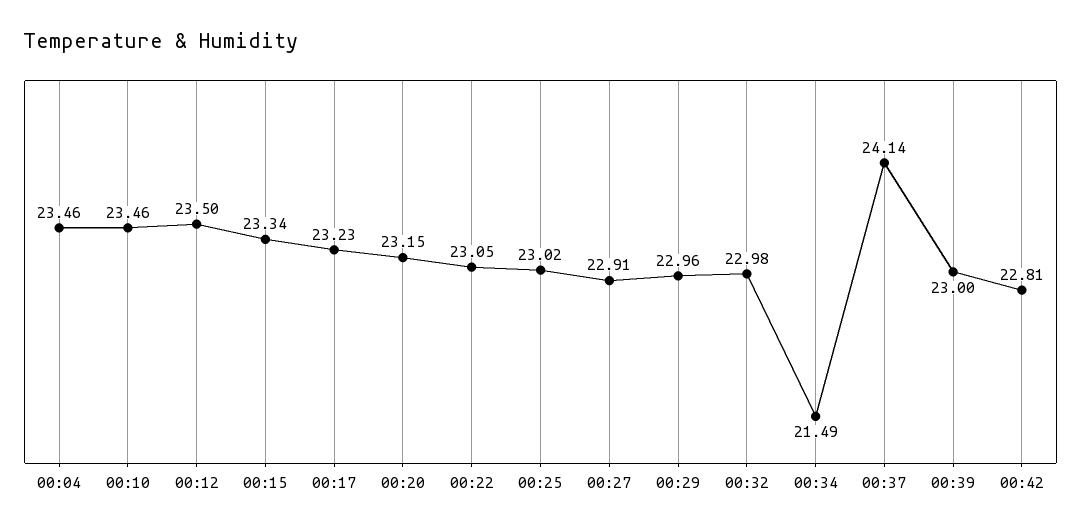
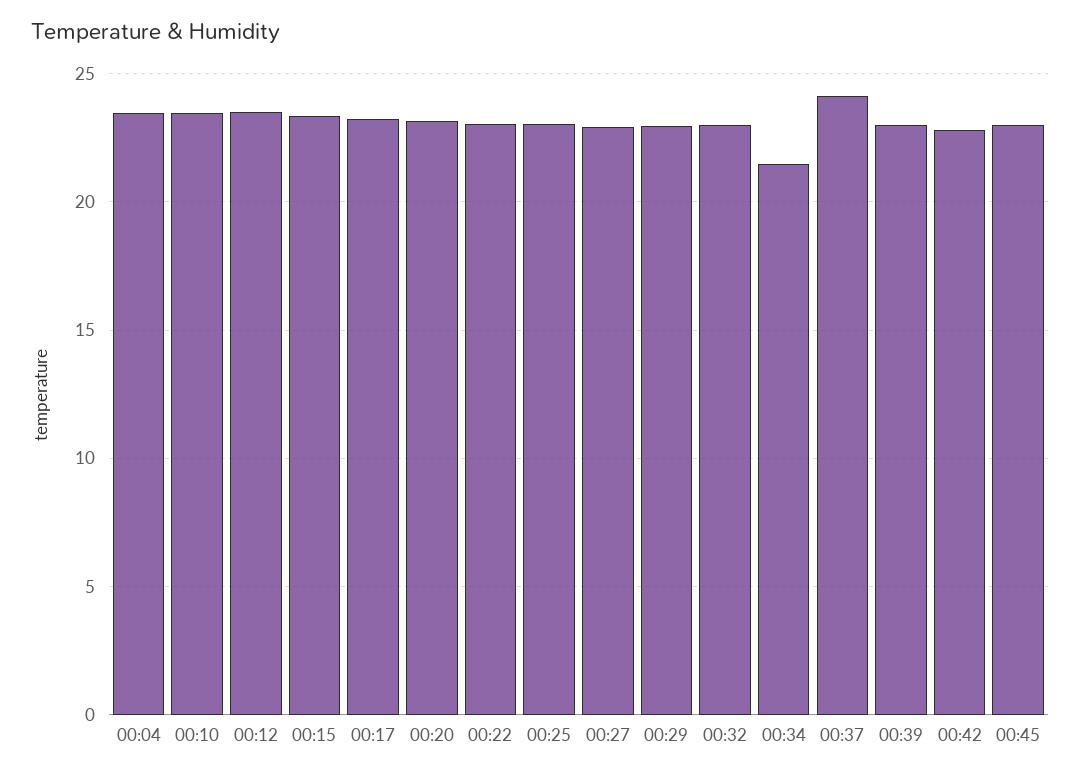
00:45: none -> 23

